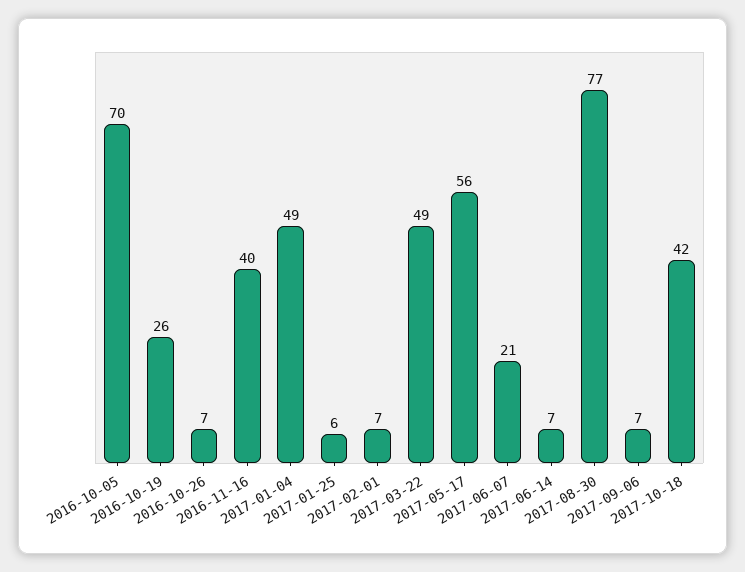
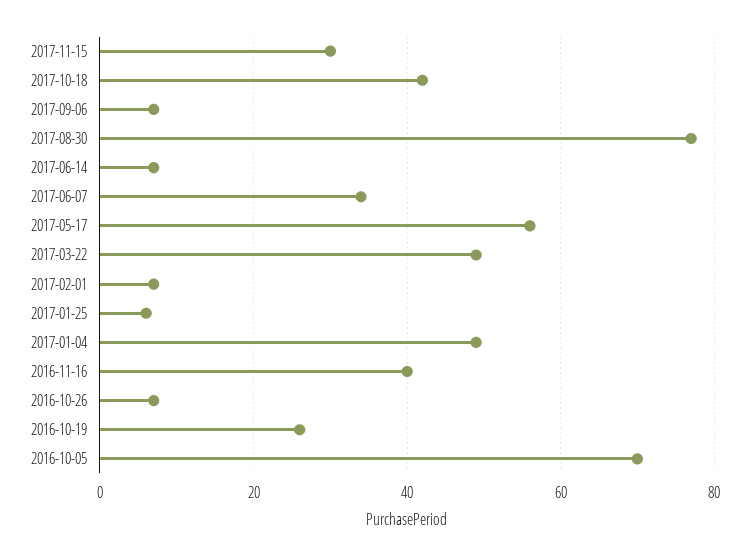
2017-06-07: 21 -> 35
2017-11-15: none -> 30

